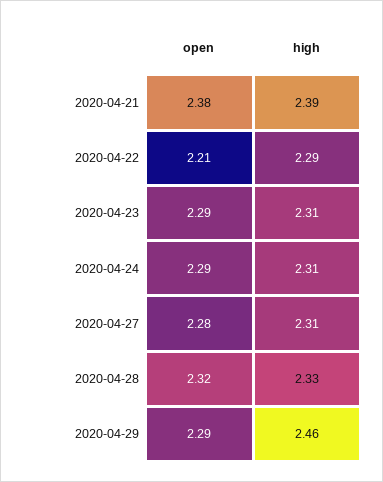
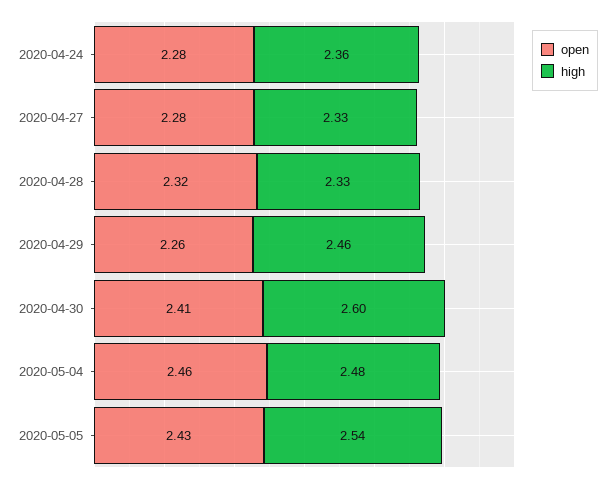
open, 2020-04-21: 2.38 -> none
high, 2020-04-21: 2.39 -> none
open, 2020-04-22: 2.21 -> none
high, 2020-04-22: 2.29 -> none
open, 2020-04-23: 2.29 -> none
high, 2020-04-23: 2.31 -> none
open, 2020-04-24: 2.29 -> 2.28
high, 2020-04-24: 2.31 -> 2.36
high, 2020-04-27: 2.31 -> 2.33
open, 2020-04-29: 2.29 -> 2.26
open, 2020-04-30: none -> 2.41
high, 2020-04-30: none -> 2.6
open, 2020-05-04: none -> 2.46
high, 2020-05-04: none -> 2.48
open, 2020-05-05: none -> 2.43
high, 2020-05-05: none -> 2.54

